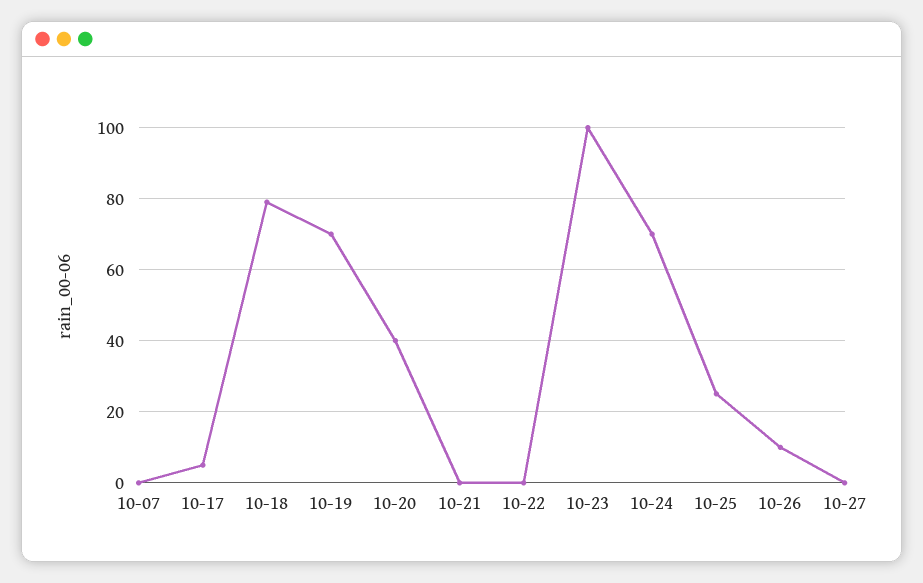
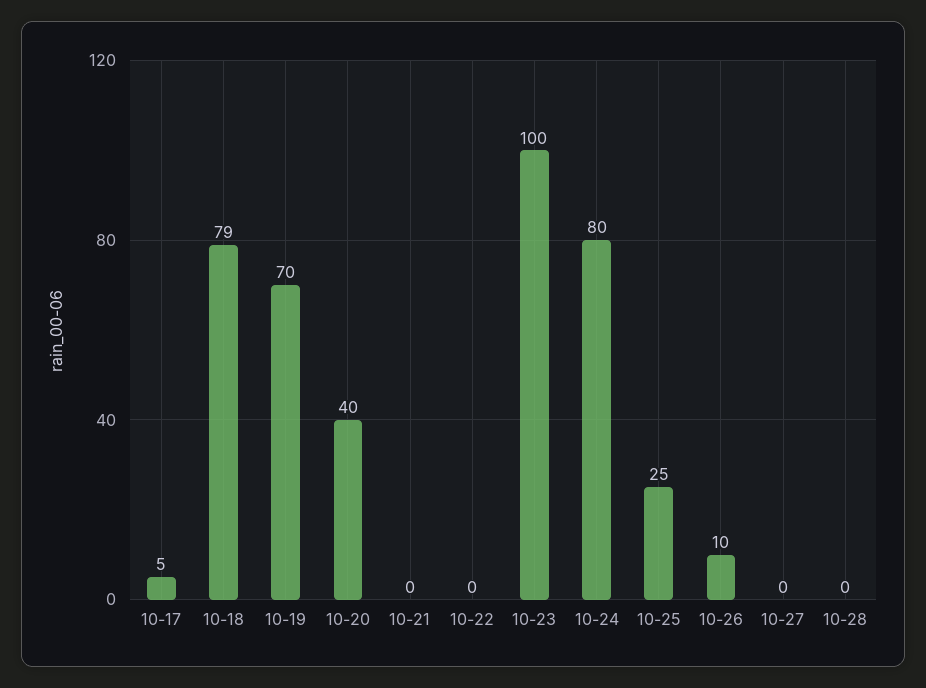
10-07: 0 -> none
10-24: 70 -> 80
10-28: none -> 0

